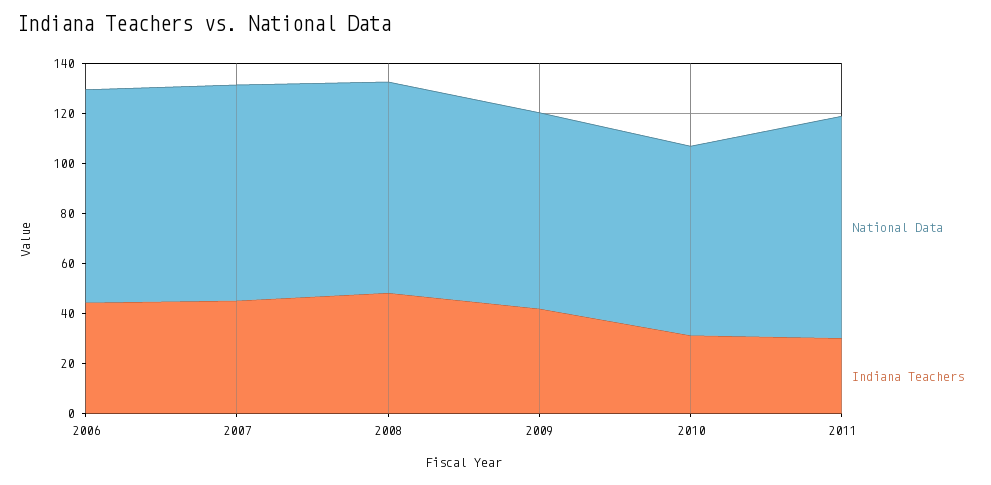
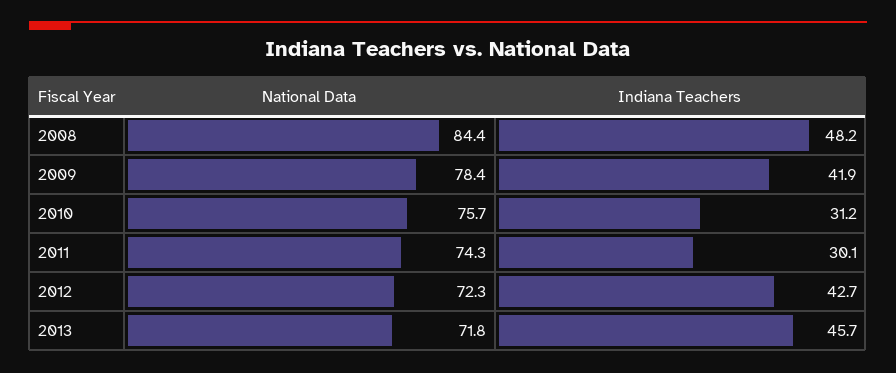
National Data, 2006: 85 -> none
Indiana Teachers, 2006: 45 -> none
National Data, 2007: 85 -> none
Indiana Teachers, 2007: 45 -> none
National Data, 2011: 90 -> 74.3
National Data, 2012: none -> 72.3
Indiana Teachers, 2012: none -> 42.7
National Data, 2013: none -> 71.8
Indiana Teachers, 2013: none -> 45.7

